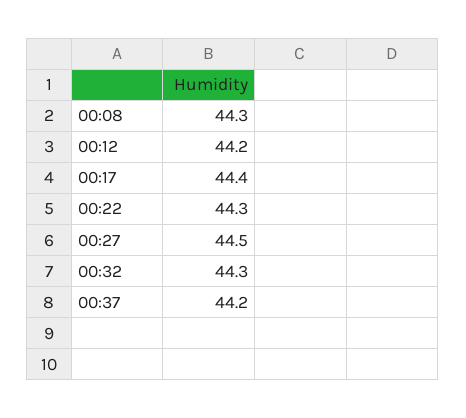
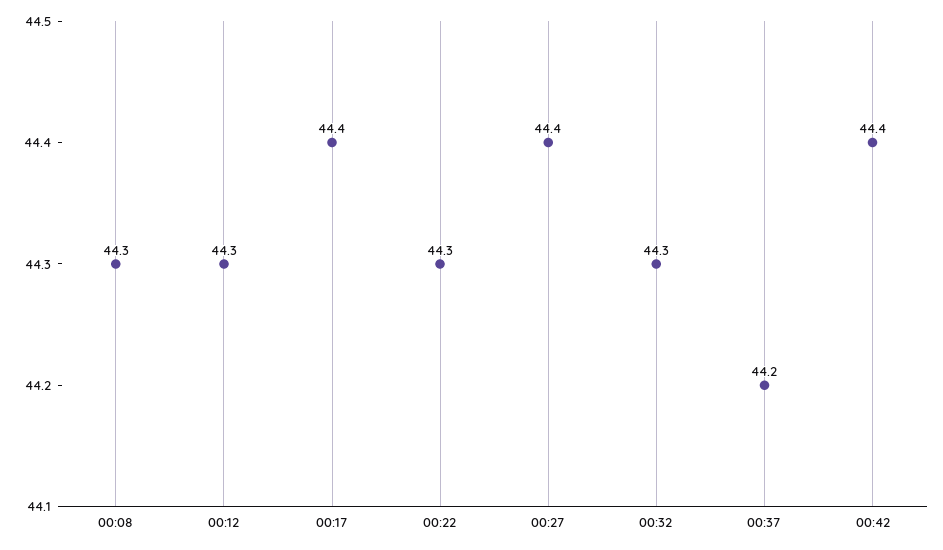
00:12: 44.2 -> 44.3
00:27: 44.5 -> 44.4
00:42: none -> 44.4

